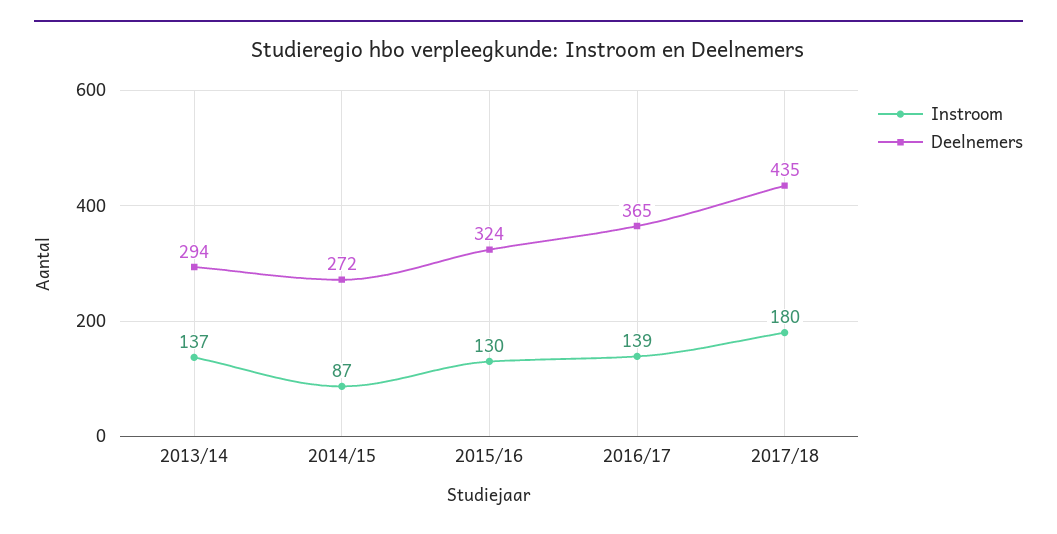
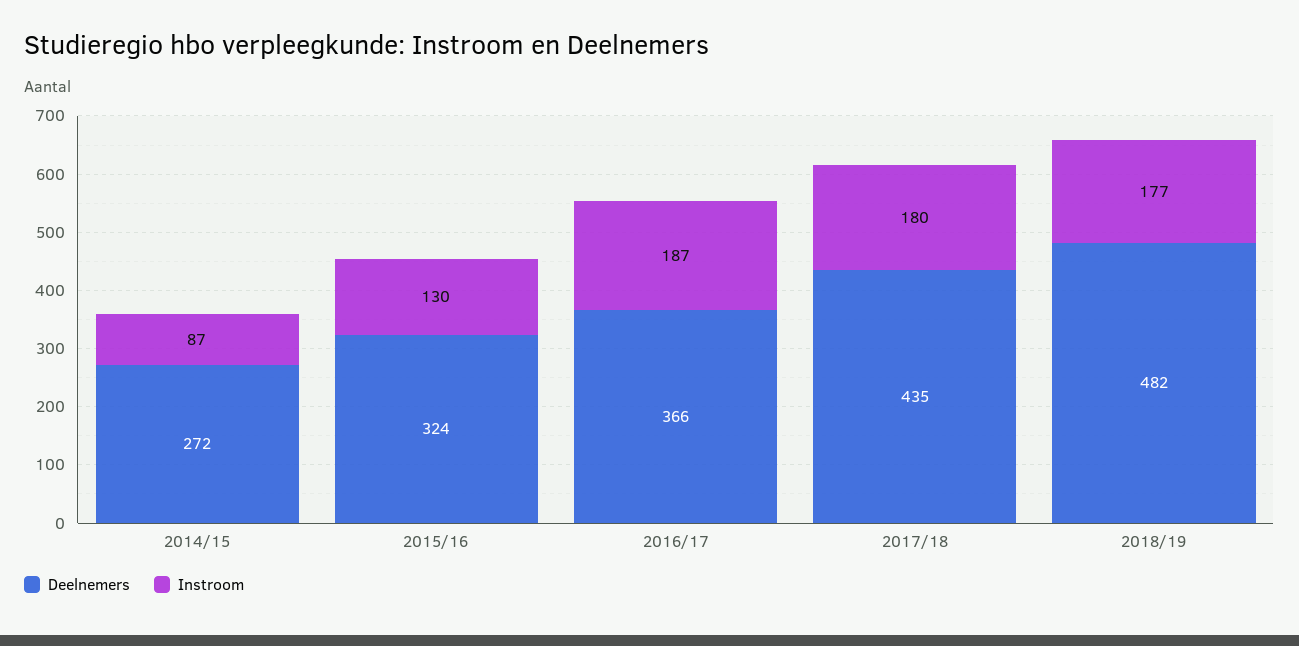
Instroom, 2013/14: 137 -> none
Deelnemers, 2013/14: 294 -> none
Instroom, 2016/17: 139 -> 187
Deelnemers, 2016/17: 365 -> 366
Deelnemers, 2018/19: none -> 482
Instroom, 2018/19: none -> 177

